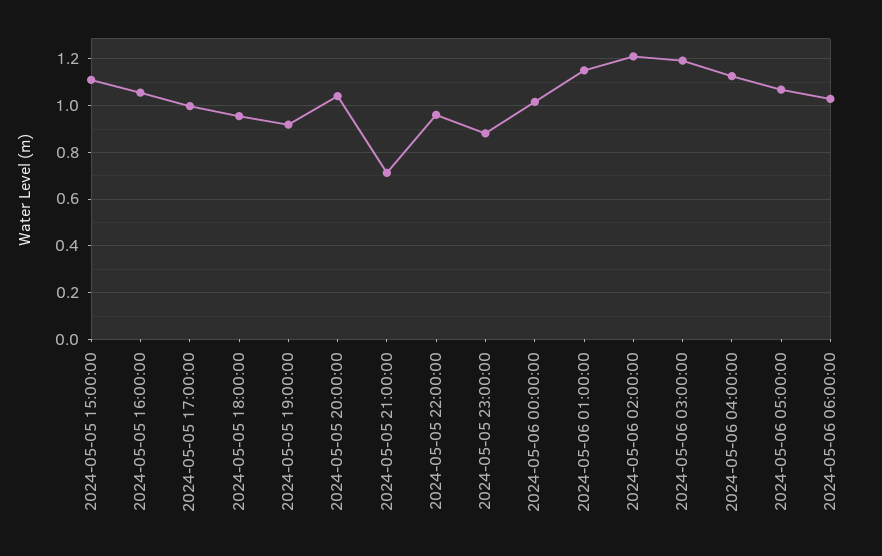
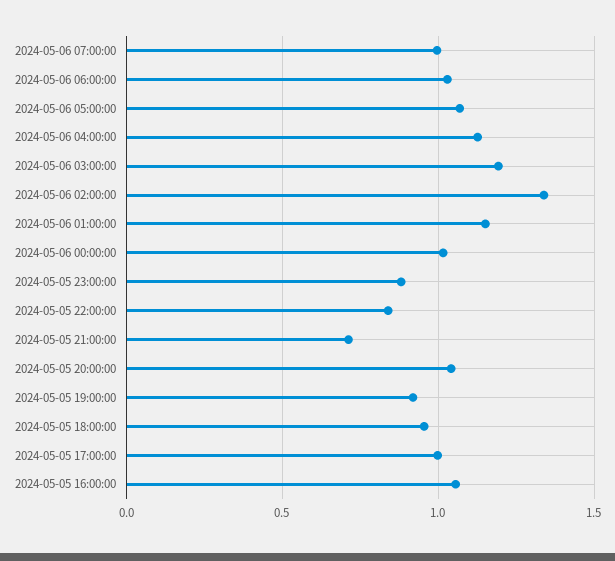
2024-05-05 15:00:00: 1.1 -> none
2024-05-05 22:00:00: 0.95 -> 0.85
2024-05-06 02:00:00: 1.2 -> 1.35
2024-05-06 07:00:00: none -> 1

